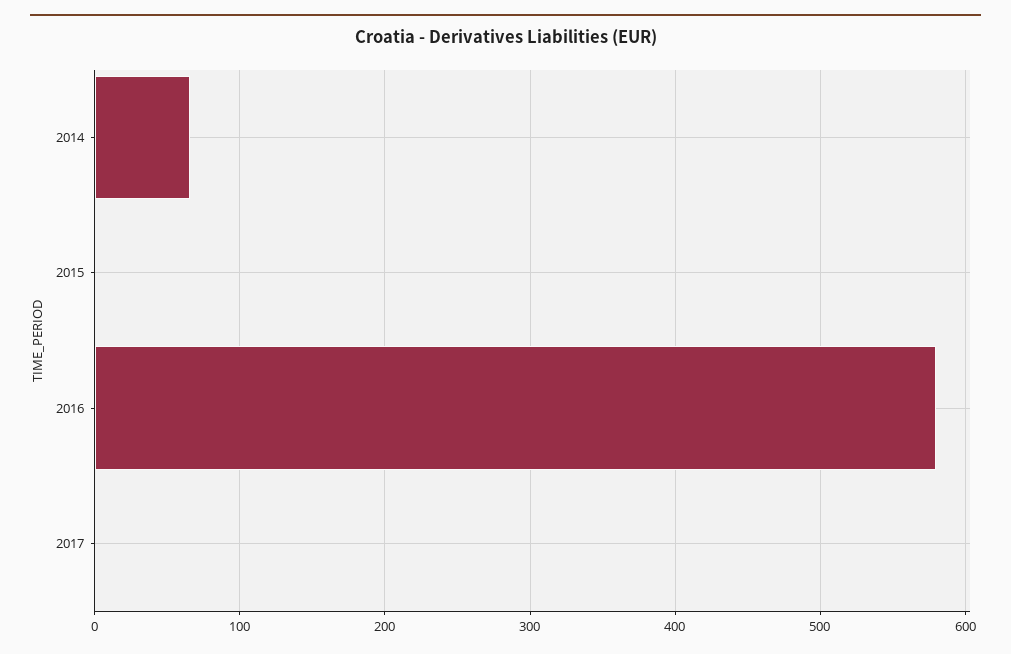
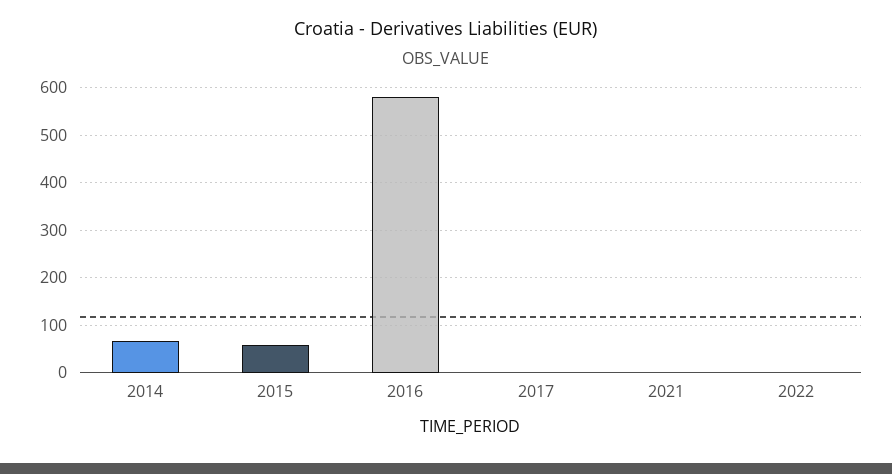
2015: 0 -> 60
2021: none -> 0
2022: none -> 0

